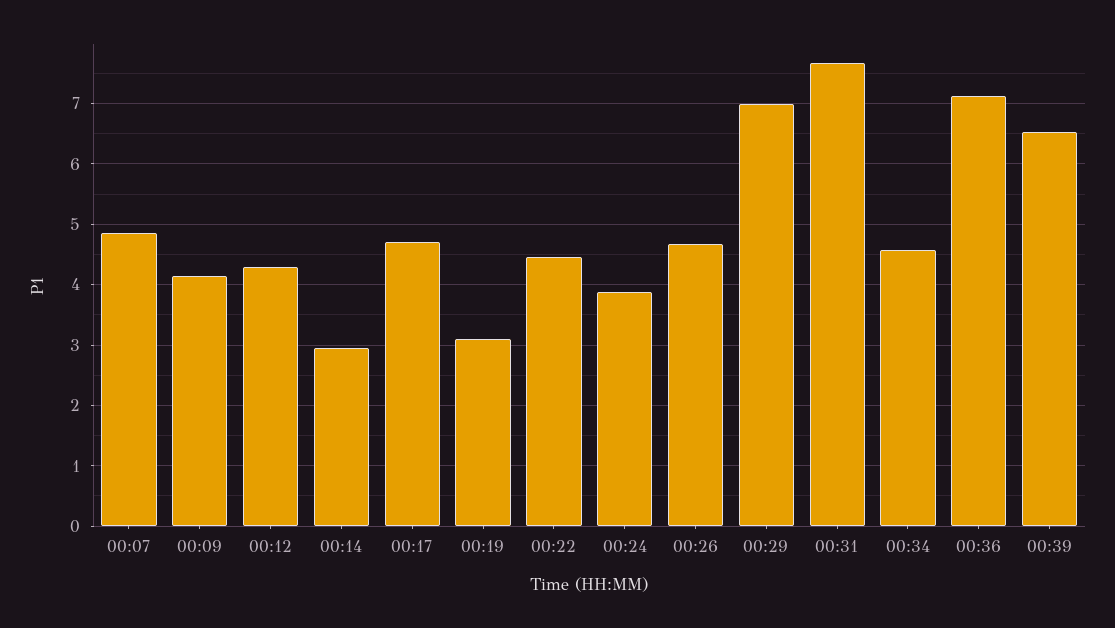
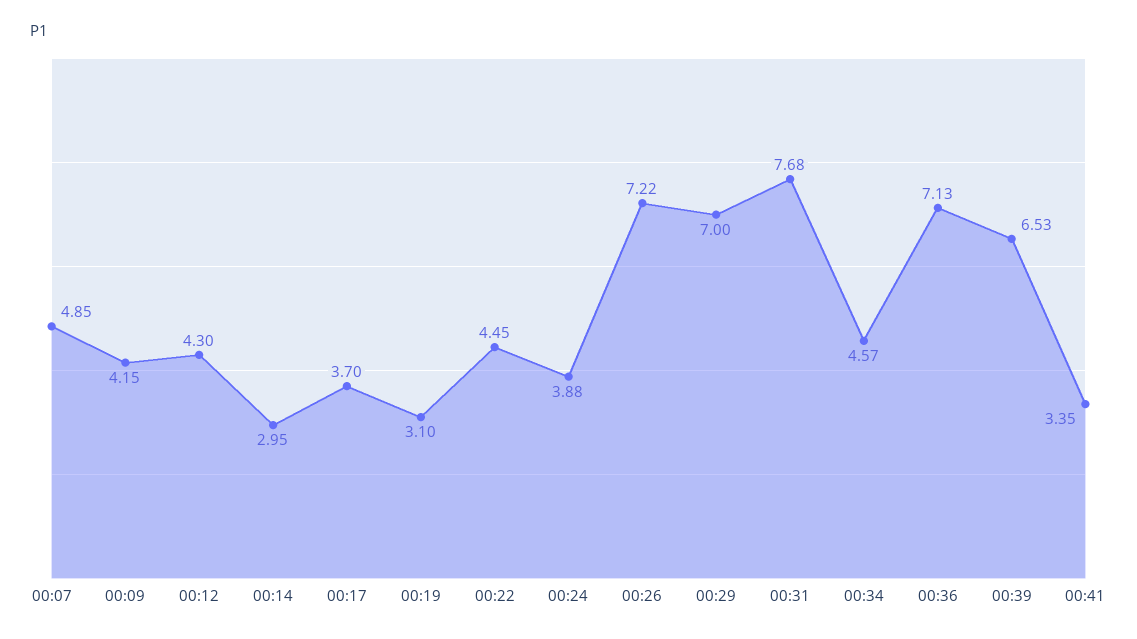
00:17: 4.7 -> 3.7
00:26: 4.7 -> 7.22
00:41: none -> 3.35

